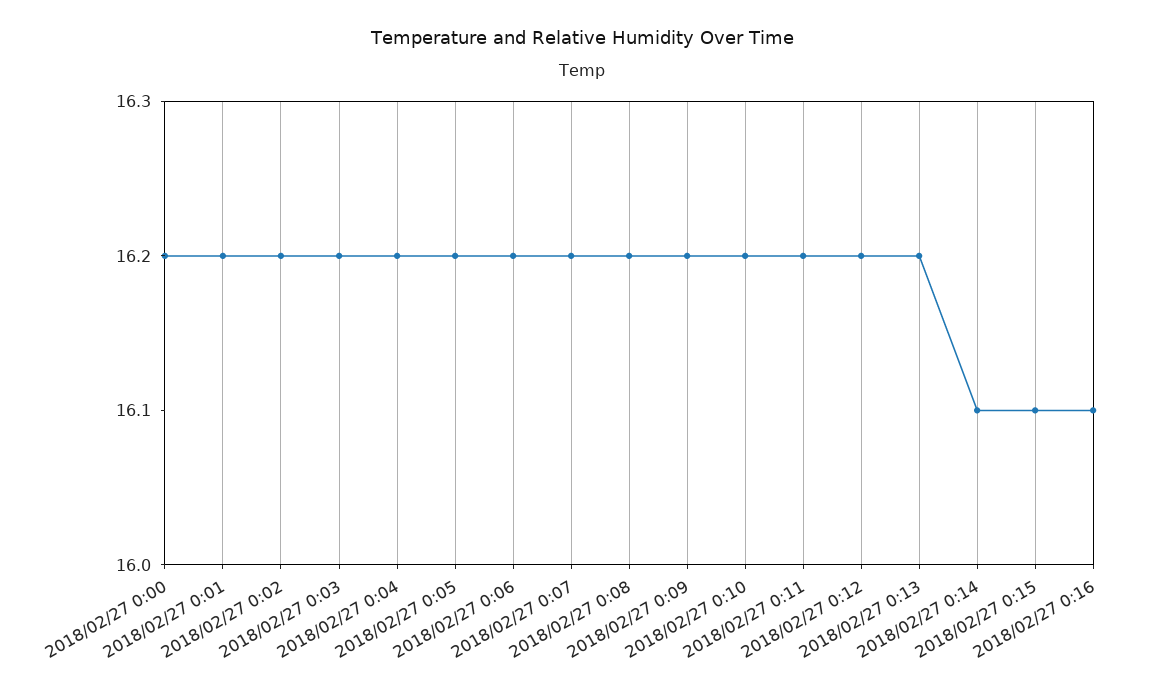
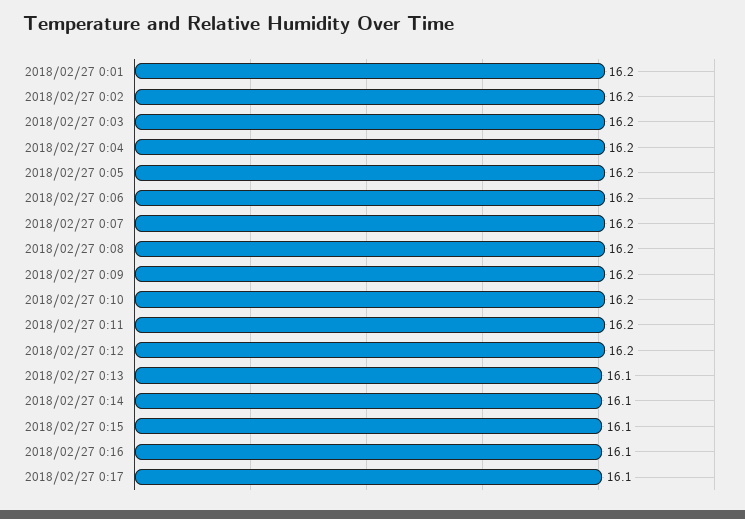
2018/02/27 0:00: 16.2 -> none
2018/02/27 0:13: 16.2 -> 16.1
2018/02/27 0:17: none -> 16.1

